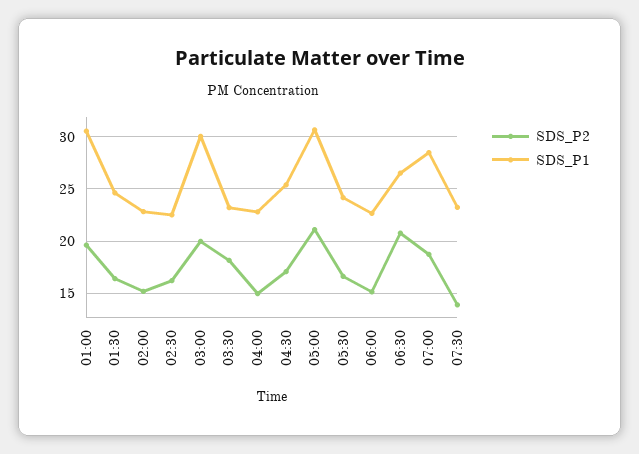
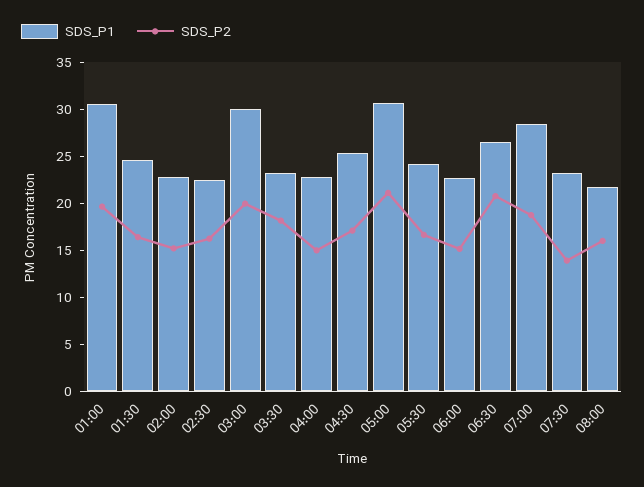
SDS_P1, 08:00: none -> 22
SDS_P2, 08:00: none -> 16

